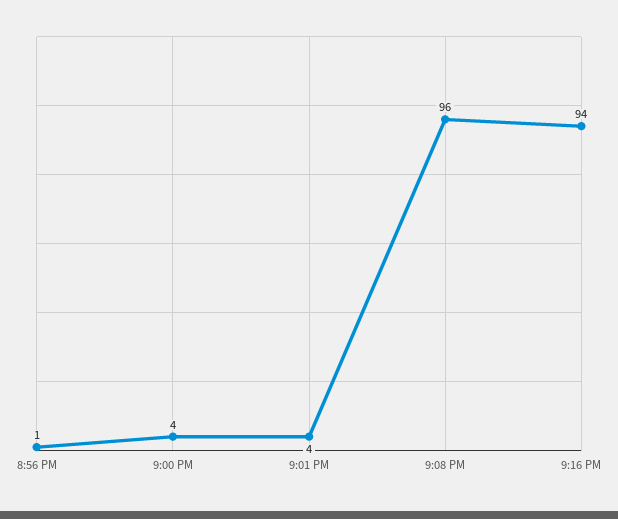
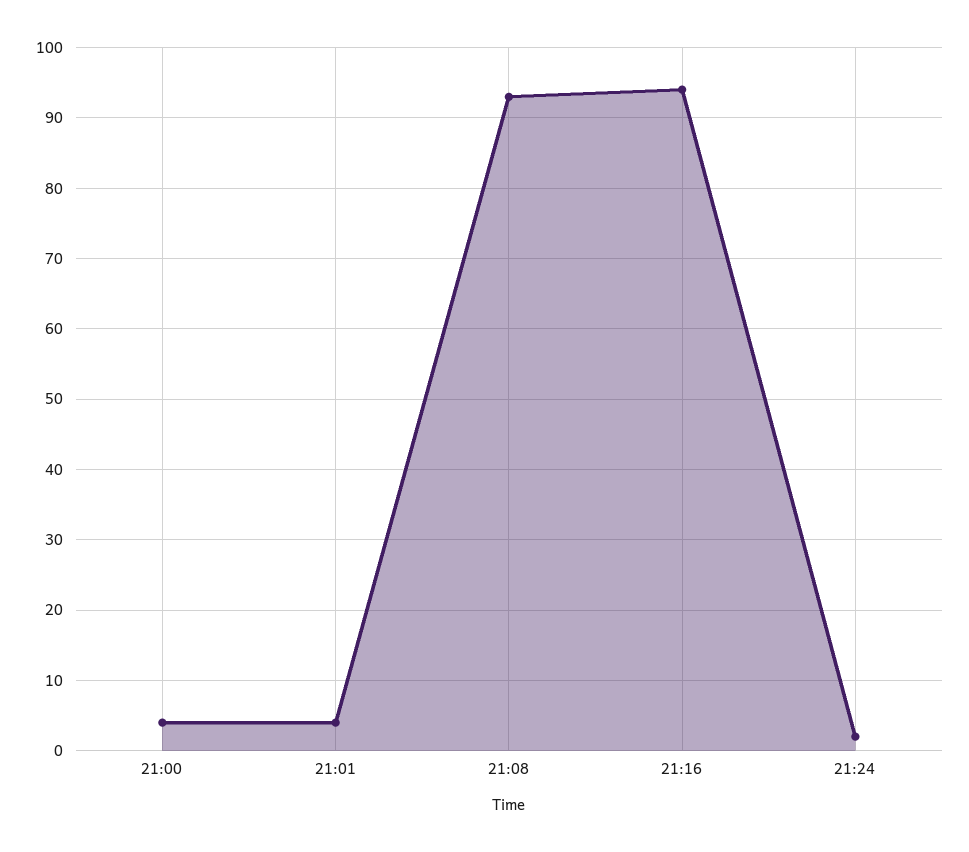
8:56 PM: 1 -> none
9:08 PM: 96 -> 93
21:24: none -> 2

